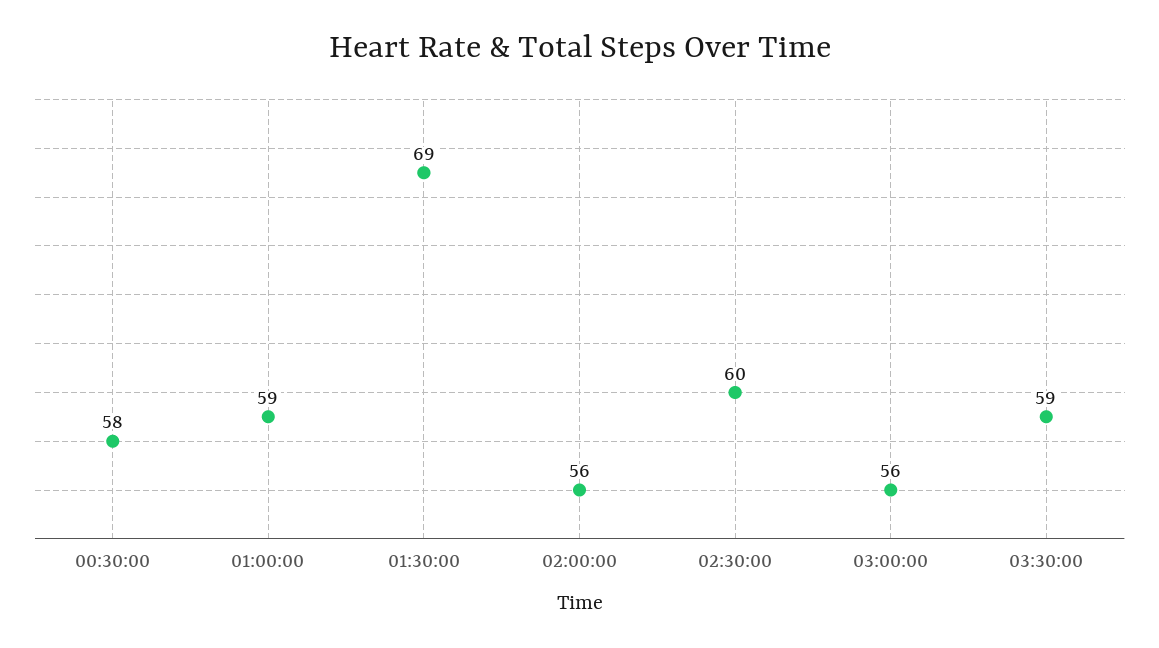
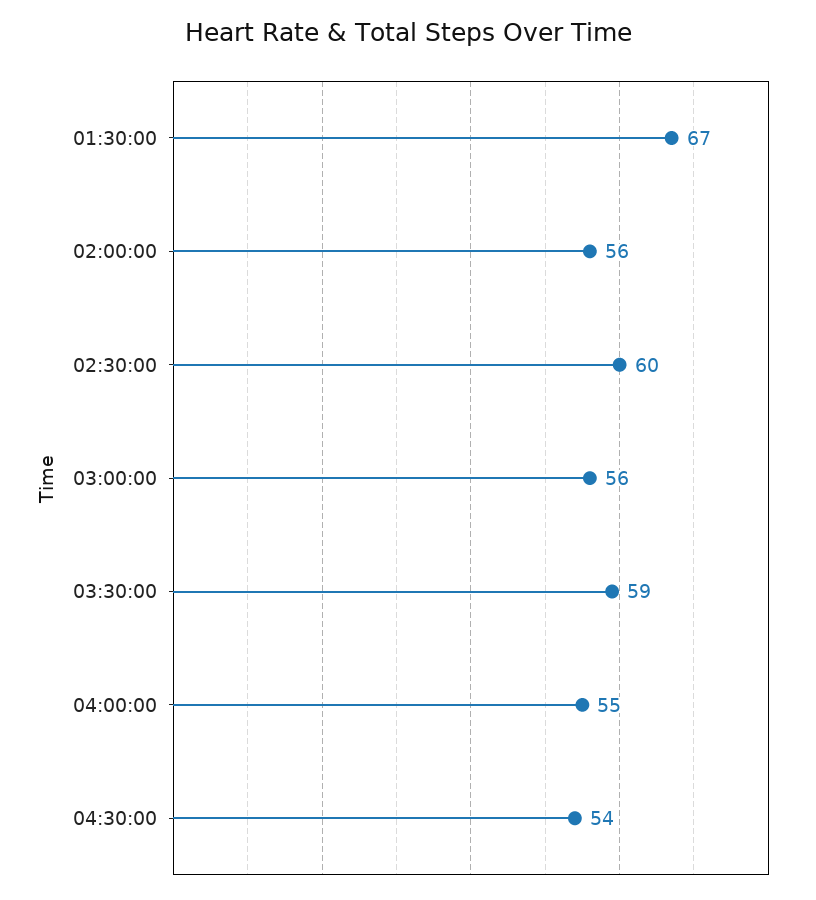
00:30:00: 58 -> none
01:00:00: 59 -> none
01:30:00: 69 -> 67
04:00:00: none -> 55
04:30:00: none -> 54

